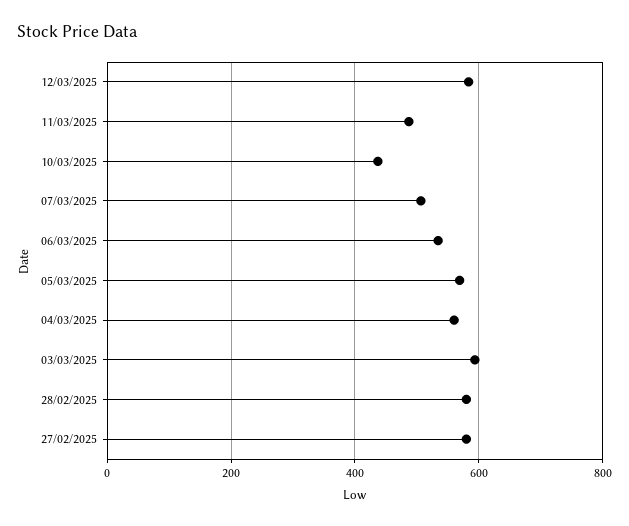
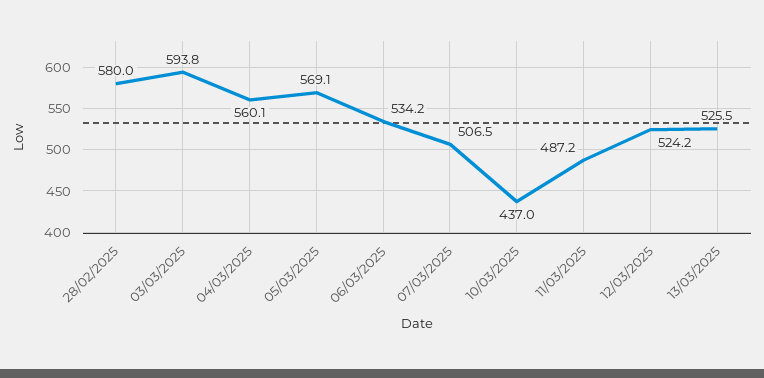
12/03/2025: 580 -> 524.2
27/02/2025: 580 -> none
13/03/2025: none -> 525.5

